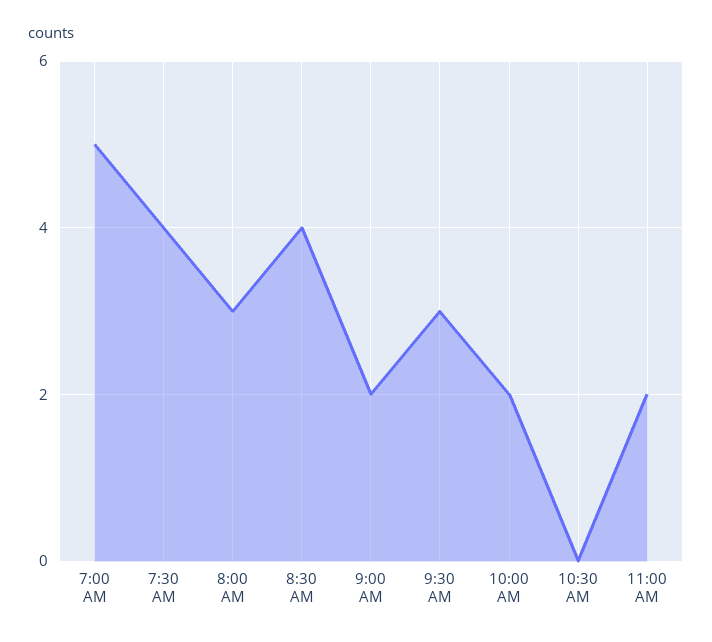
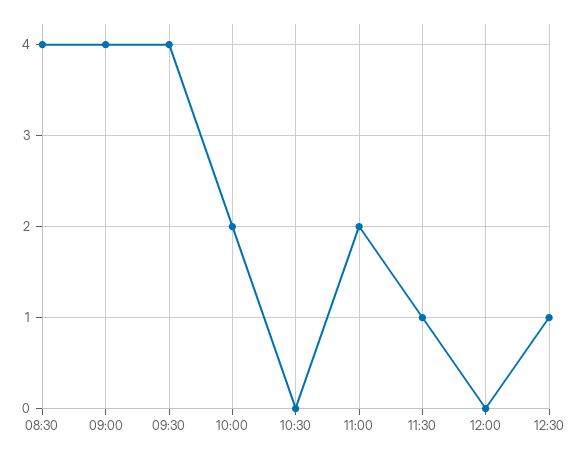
7:00 AM: 5 -> none
7:30 AM: 4 -> none
8:00 AM: 3 -> none
9:00 AM: 2 -> 4
9:30 AM: 3 -> 4
11:30: none -> 1
12:00: none -> 0
12:30: none -> 1

